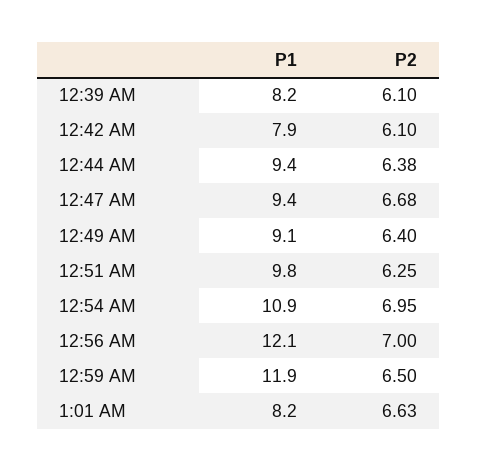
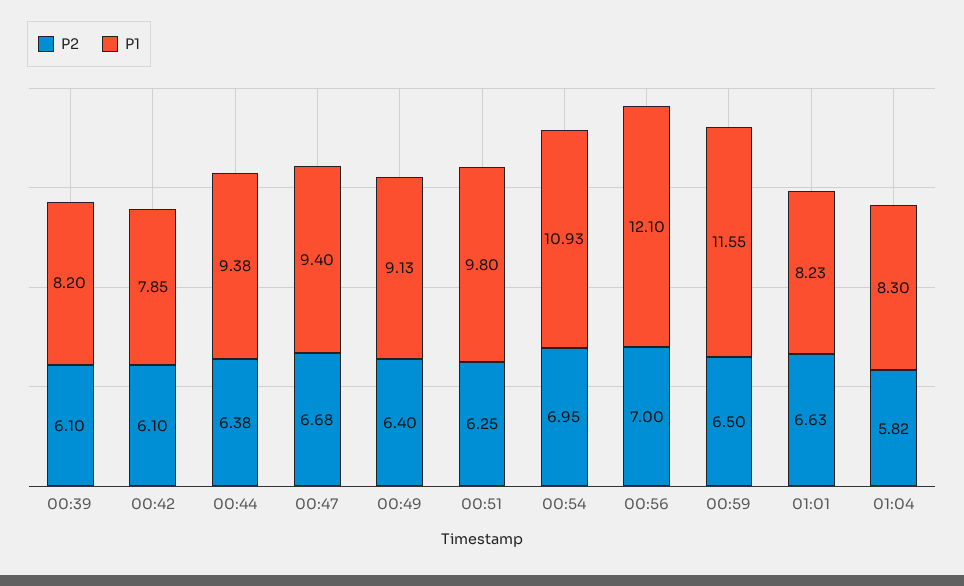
P1, 12:59 AM: 11.9 -> 11.55
P2, 01:04: none -> 5.82
P1, 01:04: none -> 8.3

